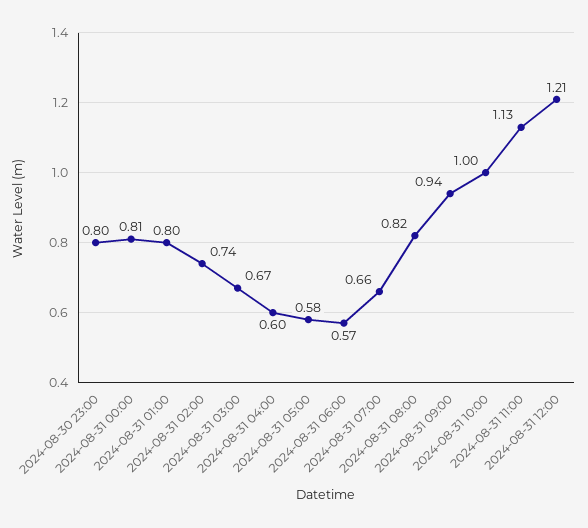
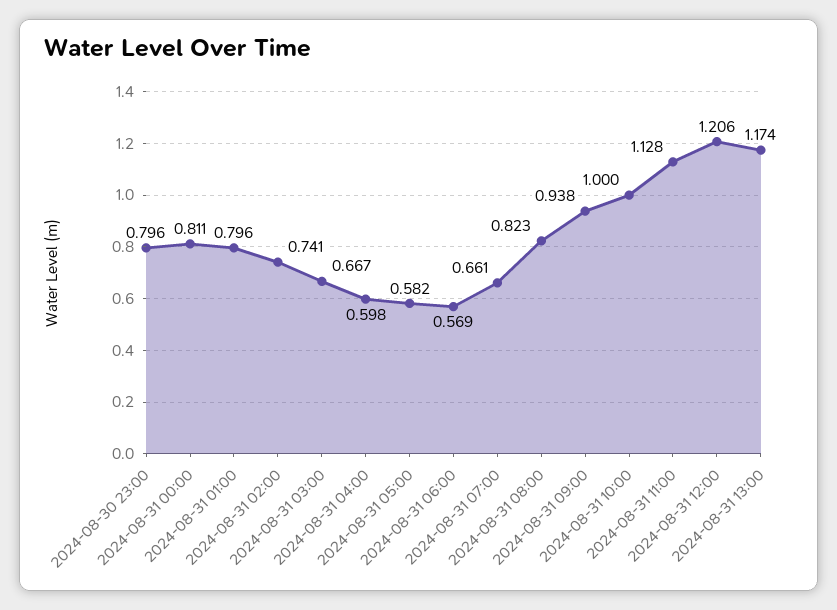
2024-08-31 13:00: none -> 1.174

